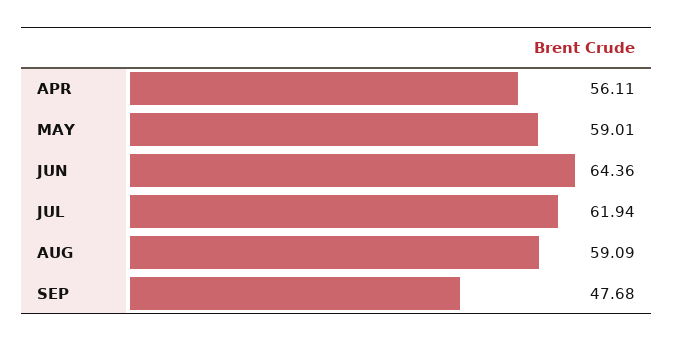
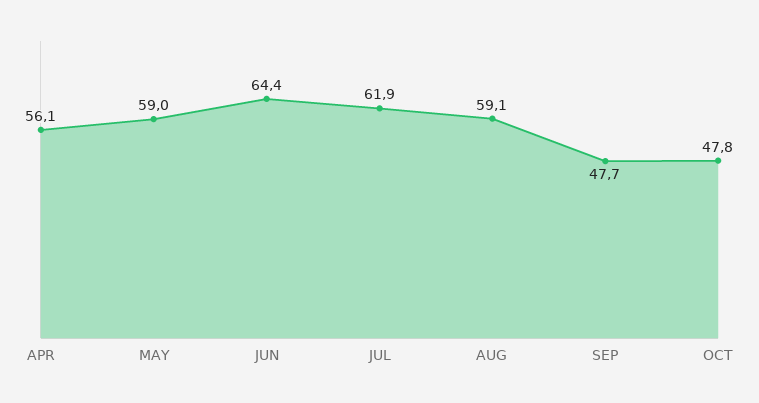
OCT: none -> 47.8

